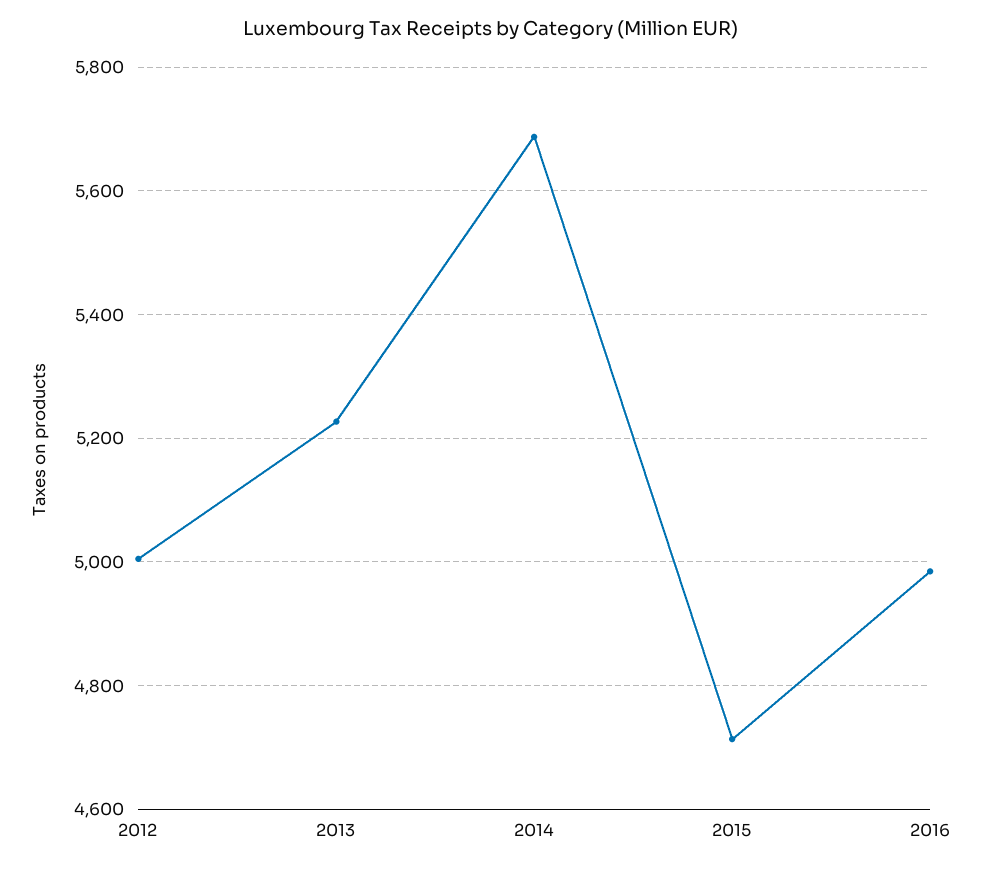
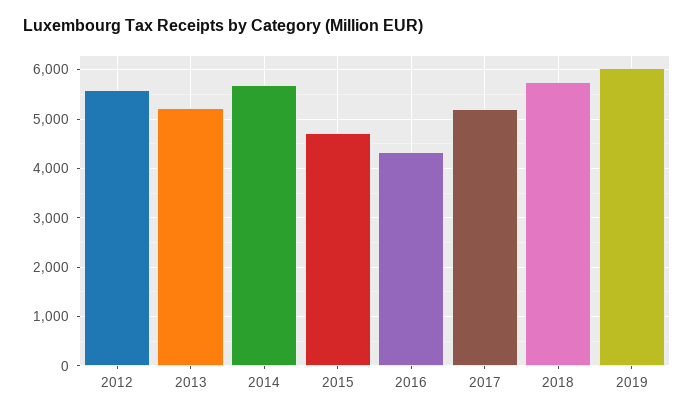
2012: 5000 -> 5600
2016: 4980 -> 4400
2017: none -> 5200
2018: none -> 5800
2019: none -> 6000

